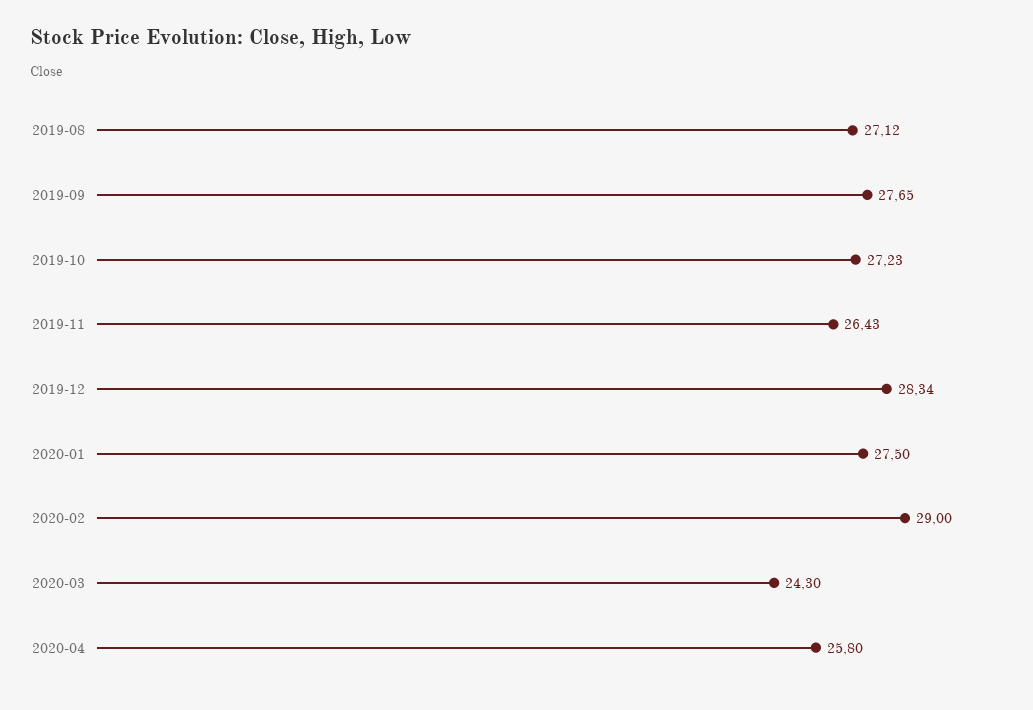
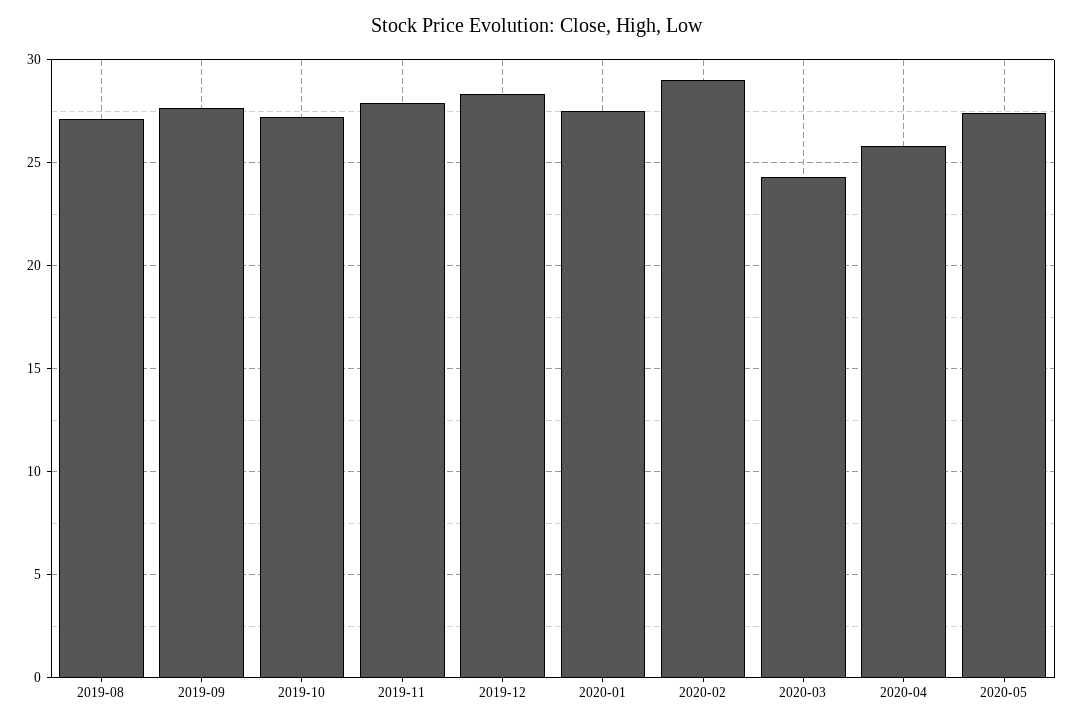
2019-11: 26.43 -> 28
2020-05: none -> 27.5

